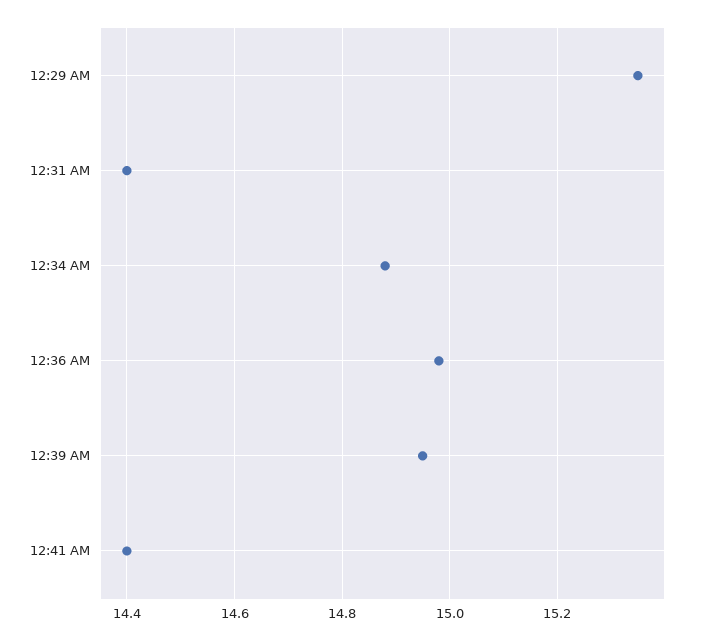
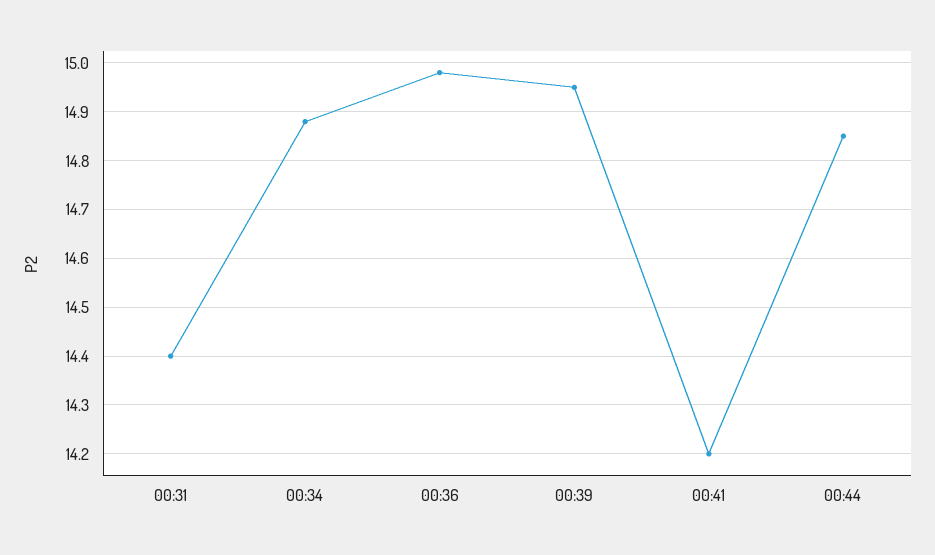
12:29 AM: 15.35 -> none
12:41 AM: 14.4 -> 14.2
00:44: none -> 14.85

